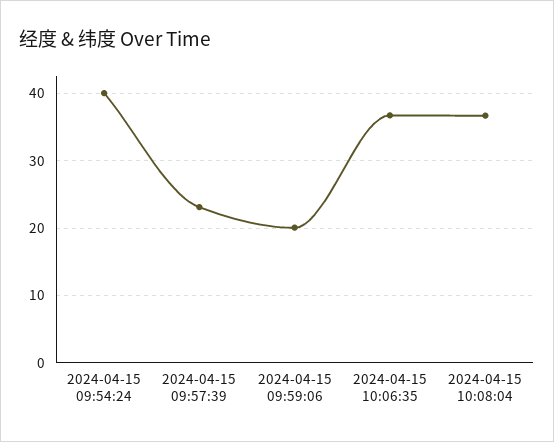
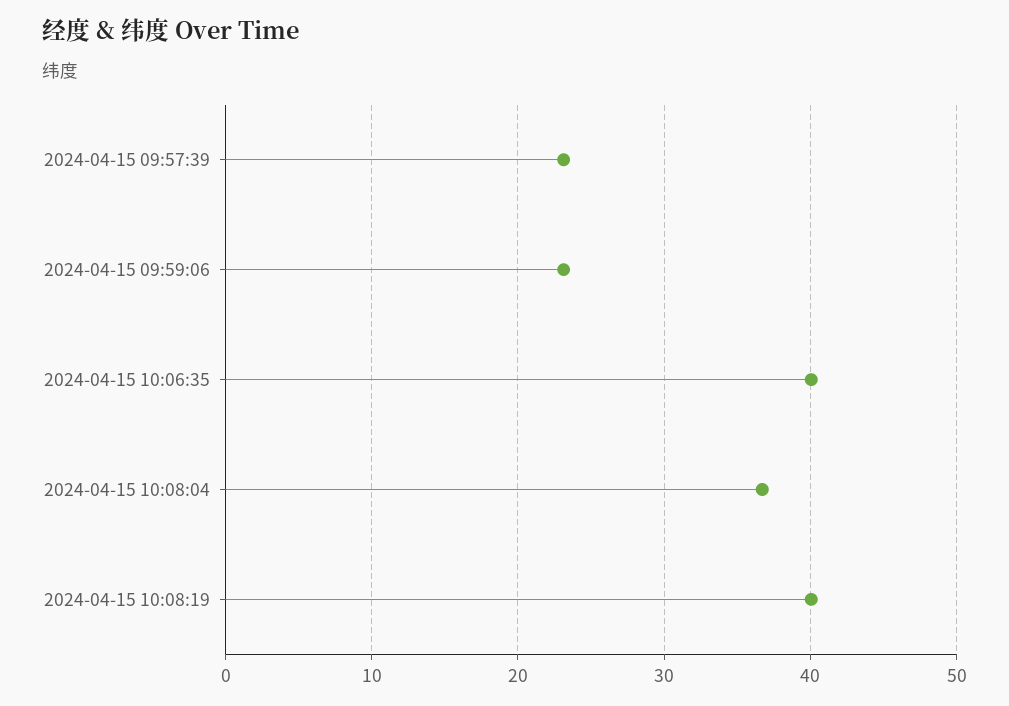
2024-04-15 09:54:24: 40 -> none
2024-04-15 09:59:06: 20 -> 23
2024-04-15 10:06:35: 37 -> 40
2024-04-15 10:08:19: none -> 40

